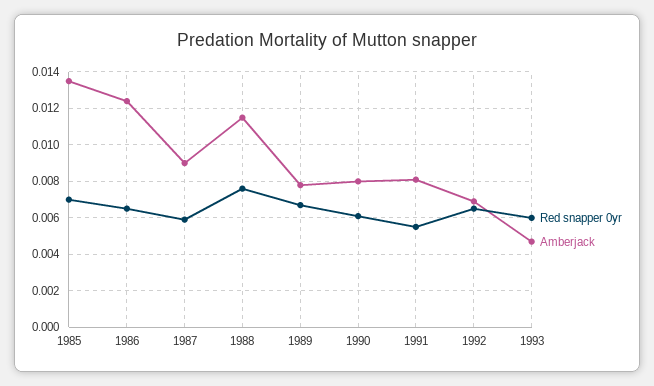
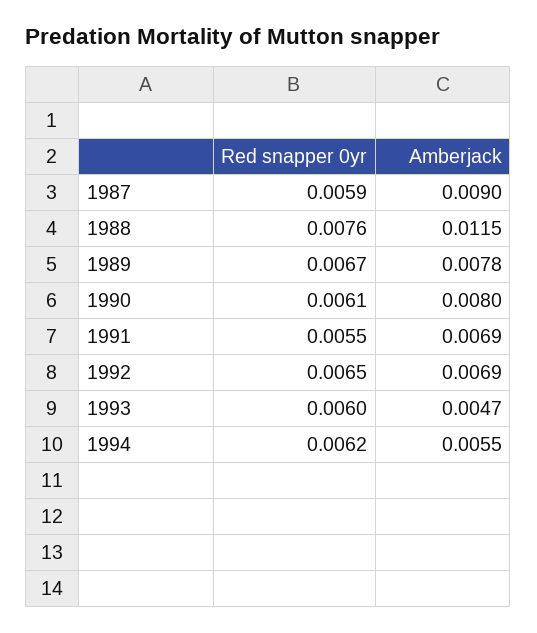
Red snapper 0yr, 1985: 0.007 -> none
Amberjack, 1985: 0.0135 -> none
Red snapper 0yr, 1986: 0.0065 -> none
Amberjack, 1986: 0.0125 -> none
Amberjack, 1991: 0.008 -> 0.0069
Red snapper 0yr, 1994: none -> 0.0062
Amberjack, 1994: none -> 0.0055

